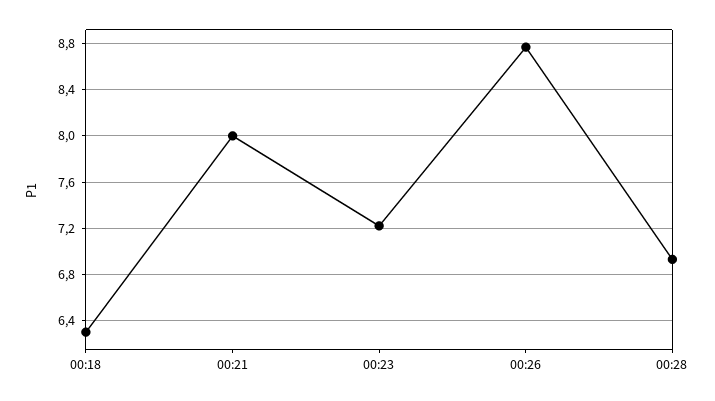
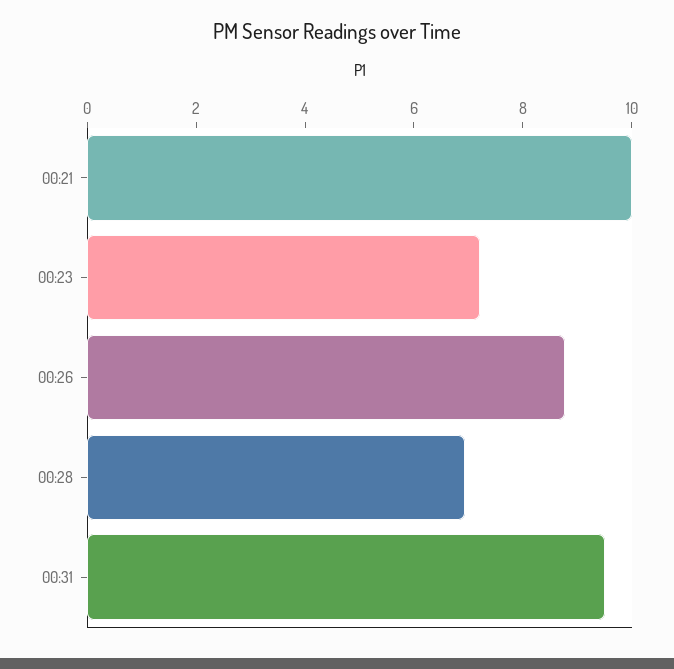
00:18: 6.3 -> none
00:21: 8 -> 10
00:31: none -> 9.5

